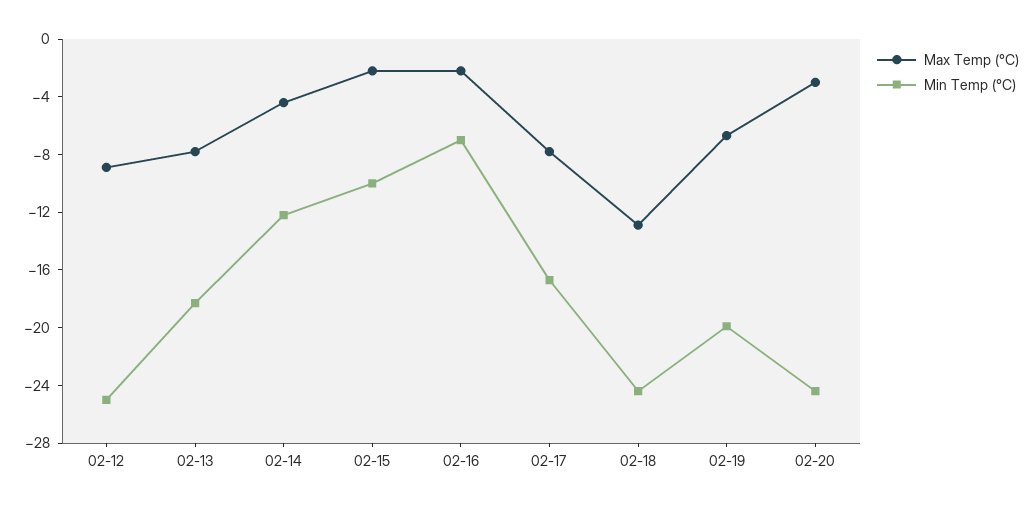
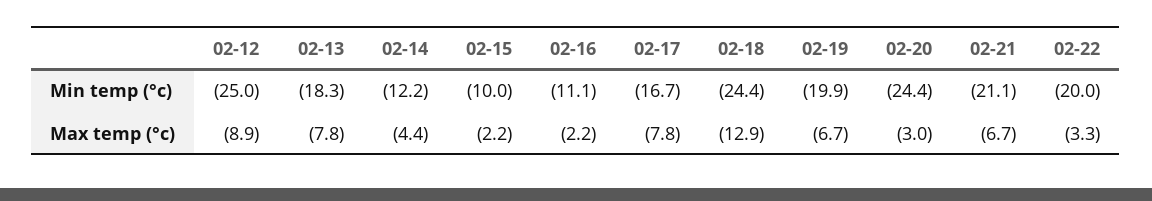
Min Temp (°C), 02-16: -7 -> -11.1
Min Temp (°C), 02-21: none -> -21.1
Min Temp (°C), 02-22: none -> -20
Max Temp (°C), 02-21: none -> -6.7
Max Temp (°C), 02-22: none -> -3.3

